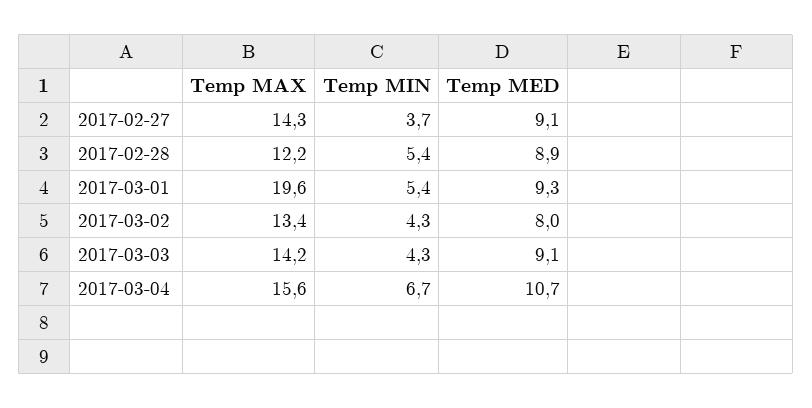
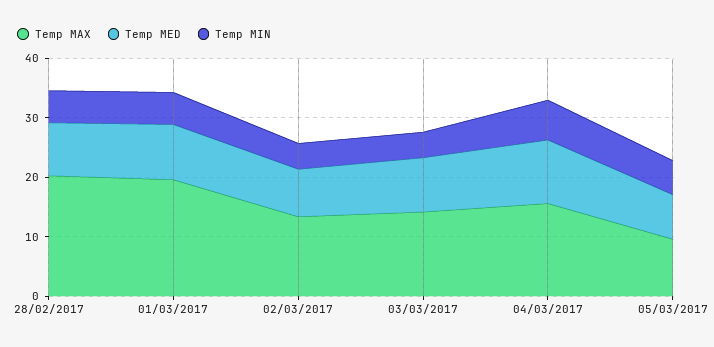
Temp MAX, 2017-02-27: 14.3 -> none
Temp MIN, 2017-02-27: 3.7 -> none
Temp MED, 2017-02-27: 9.1 -> none
Temp MAX, 2017-02-28: 12.2 -> 20
Temp MAX, 05/03/2017: none -> 10
Temp MED, 05/03/2017: none -> 8
Temp MIN, 05/03/2017: none -> 6

